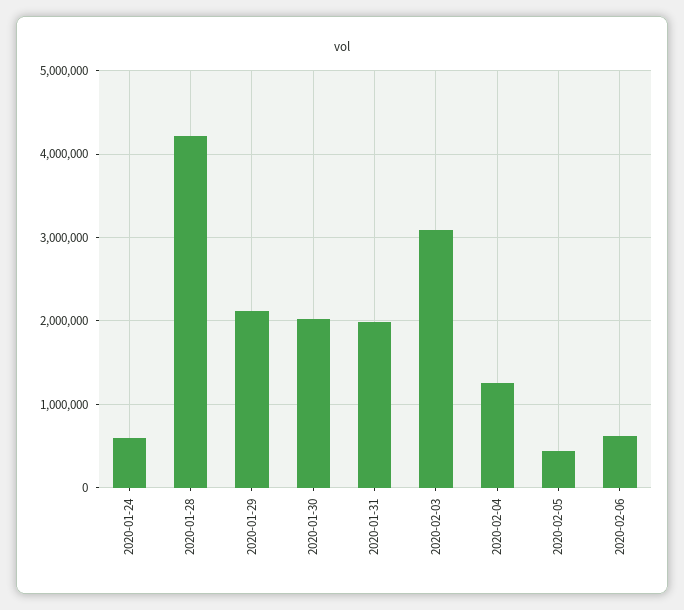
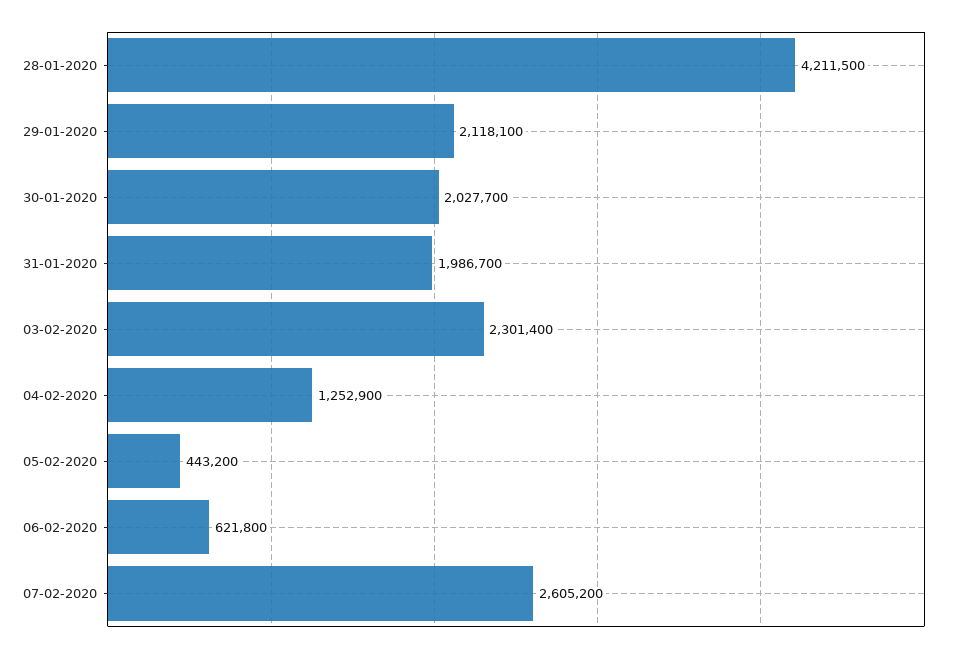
2020-01-24: 600000 -> none
2020-02-03: 3100000 -> 2301400
07-02-2020: none -> 2605200

